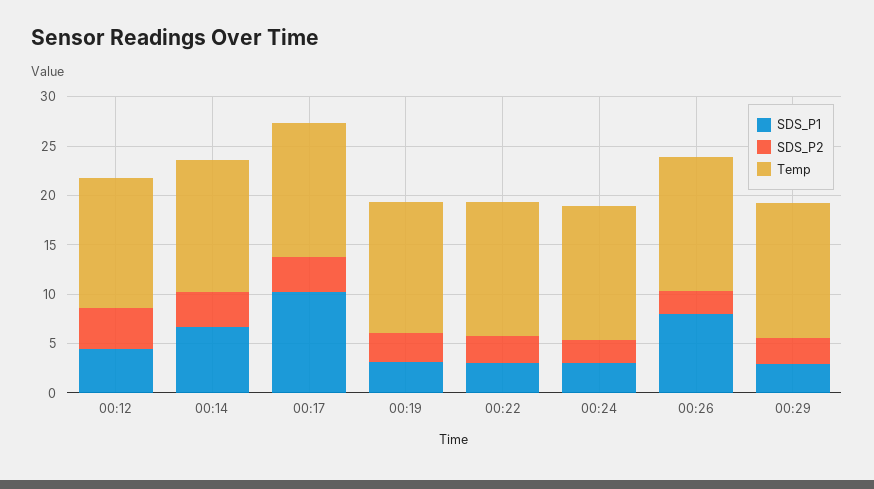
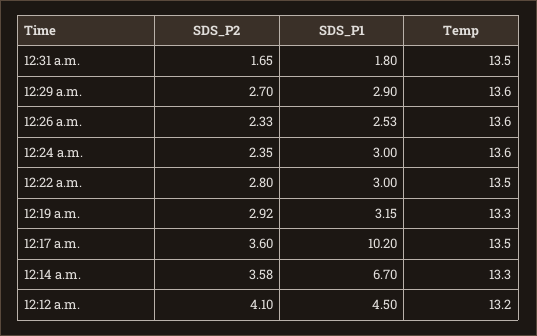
SDS_P1, 00:26: 8 -> 2.53
SDS_P2, 12:31 a.m.: none -> 1.65
SDS_P1, 12:31 a.m.: none -> 1.8
Temp, 12:31 a.m.: none -> 13.5

